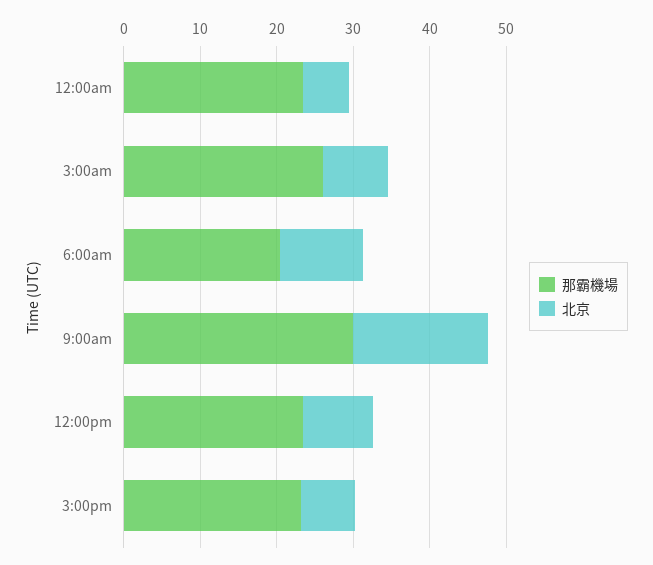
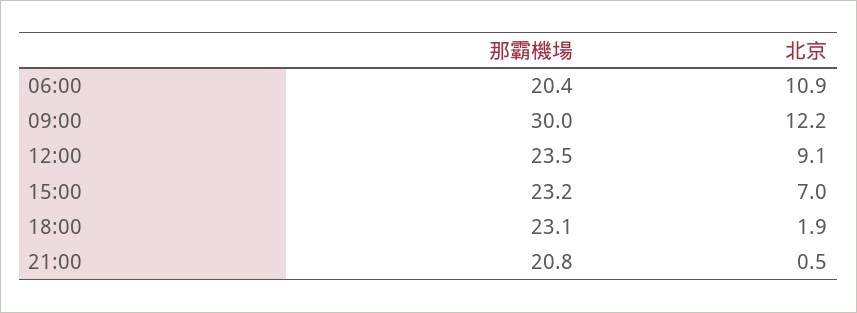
那霸機場, 12:00am: 24 -> none
北京, 12:00am: 6 -> none
那霸機場, 3:00am: 26 -> none
北京, 3:00am: 8 -> none
北京, 9:00am: 18 -> 12.2
那霸機場, 18:00: none -> 23.1
北京, 18:00: none -> 1.9
那霸機場, 21:00: none -> 20.8
北京, 21:00: none -> 0.5

